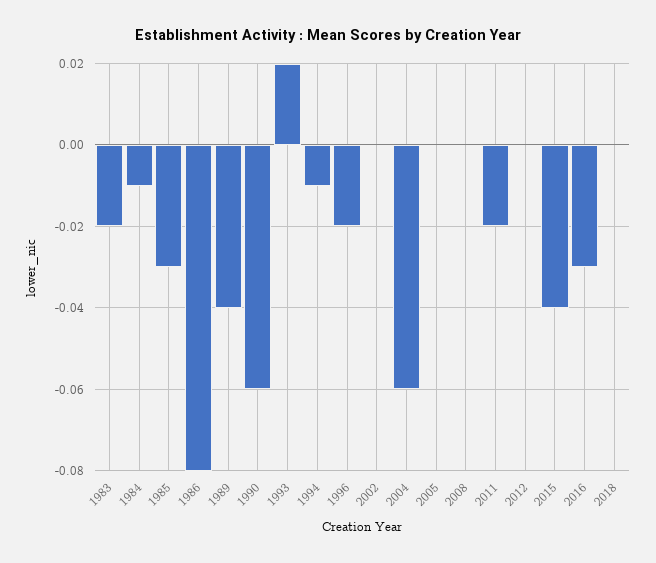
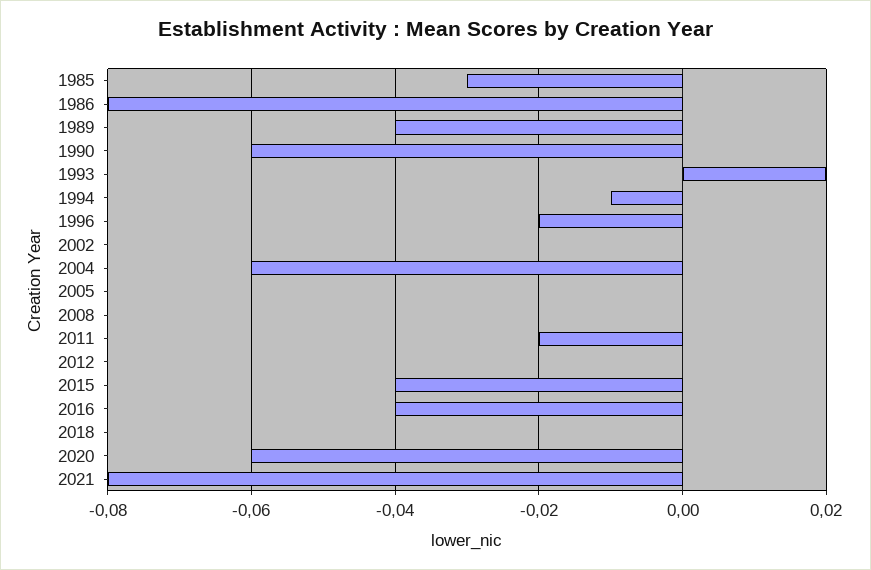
1983: -0.02 -> none
1984: -0.01 -> none
2016: -0.03 -> -0.04
2020: none -> -0.06
2021: none -> -0.08

